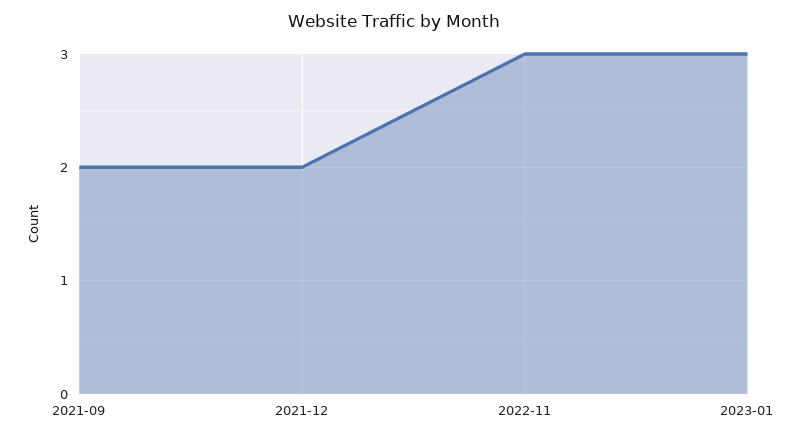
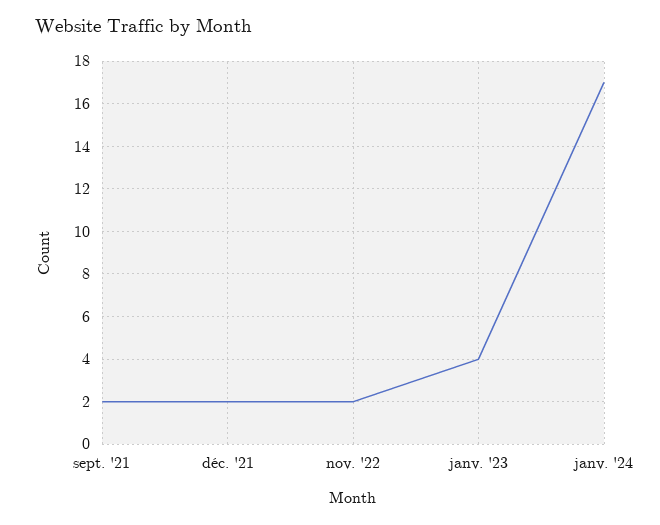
2022-11: 3 -> 2
2023-01: 3 -> 4
janv. '24: none -> 17

